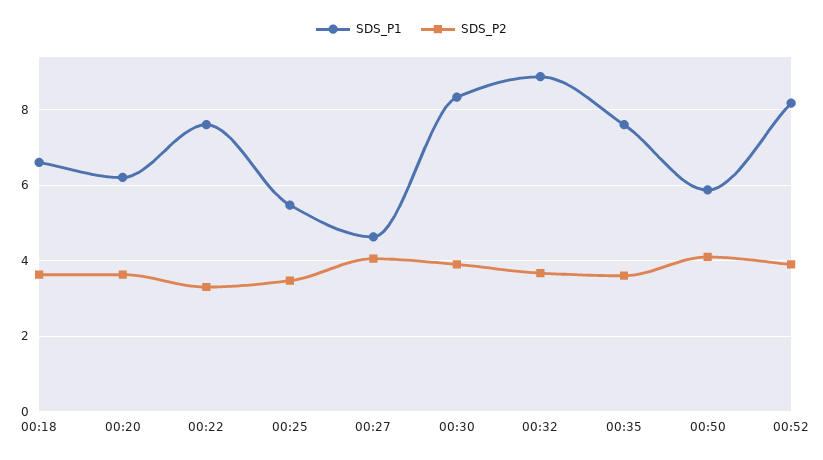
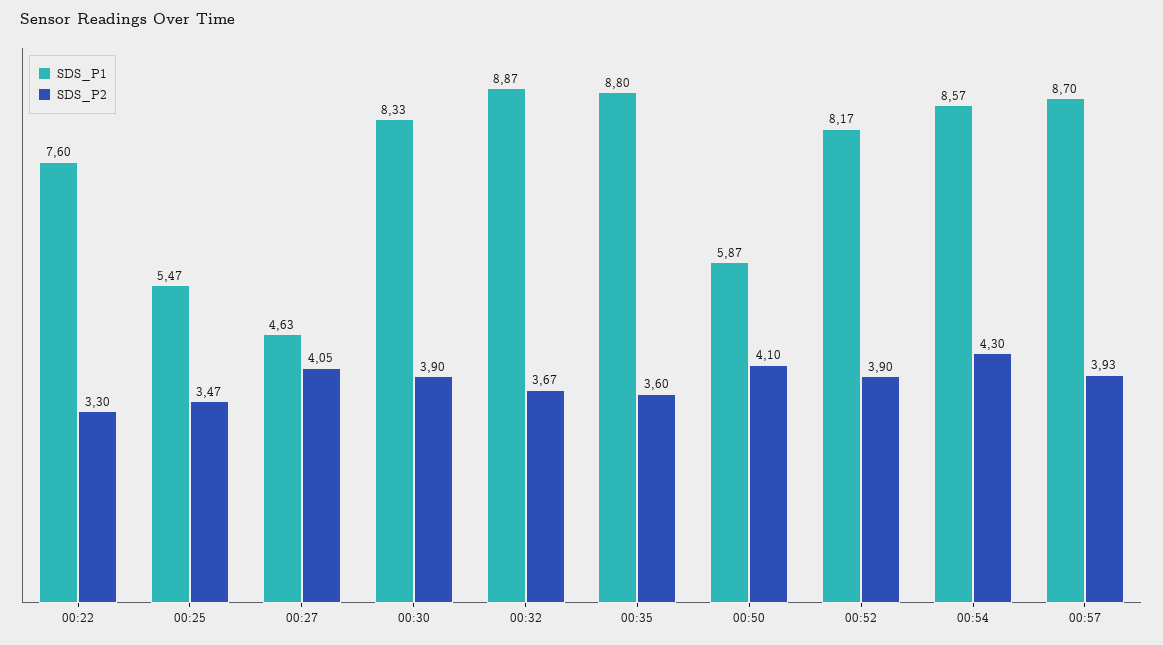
SDS_P1, 00:18: 6.6 -> none
SDS_P2, 00:18: 3.6 -> none
SDS_P1, 00:20: 6.2 -> none
SDS_P2, 00:20: 3.6 -> none
SDS_P1, 00:35: 7.6 -> 8.8
SDS_P1, 00:54: none -> 8.57
SDS_P2, 00:54: none -> 4.3
SDS_P1, 00:57: none -> 8.7
SDS_P2, 00:57: none -> 3.93

